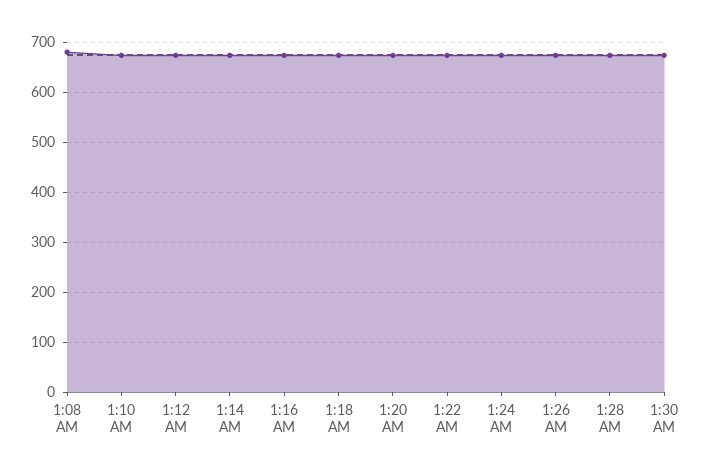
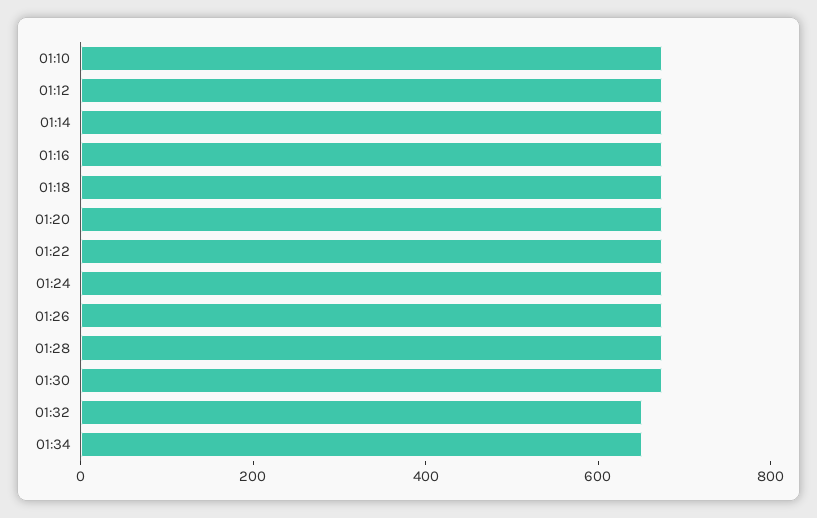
1:08 AM: 680 -> none
01:32: none -> 650
01:34: none -> 650

